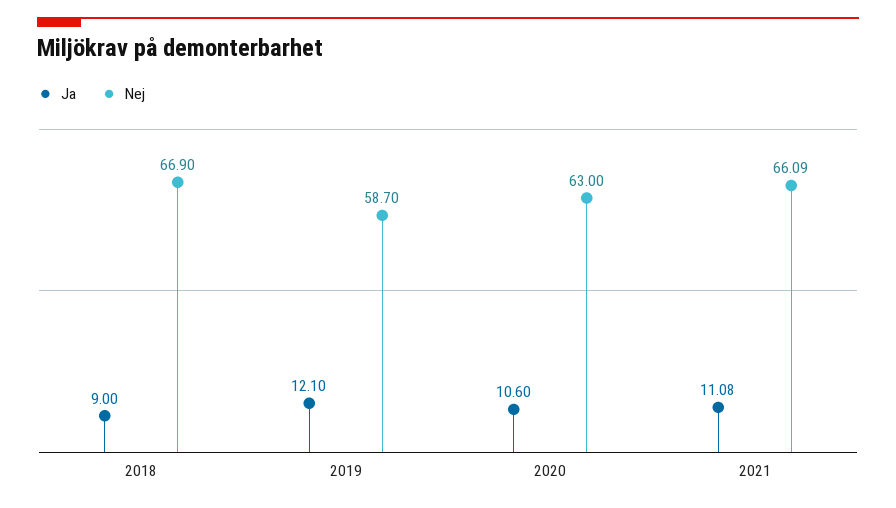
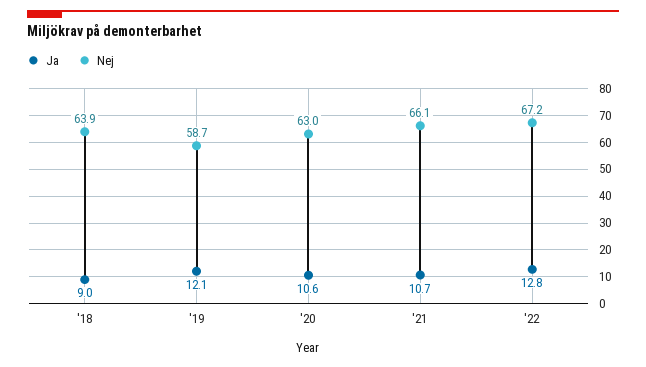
Nej, 2018: 66.9 -> 63.9
Ja, 2021: 11.08 -> 10.7
Ja, '22: none -> 12.8
Nej, '22: none -> 67.2

